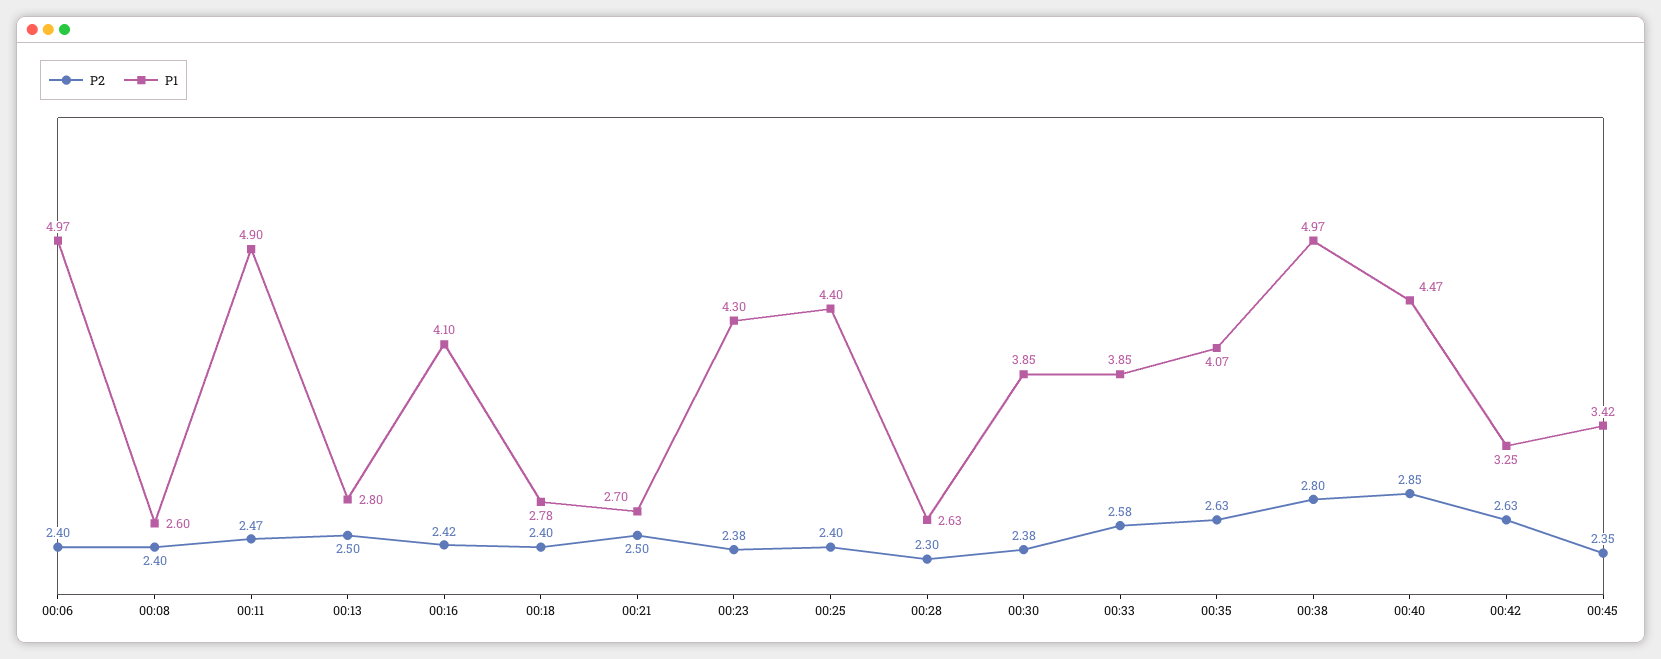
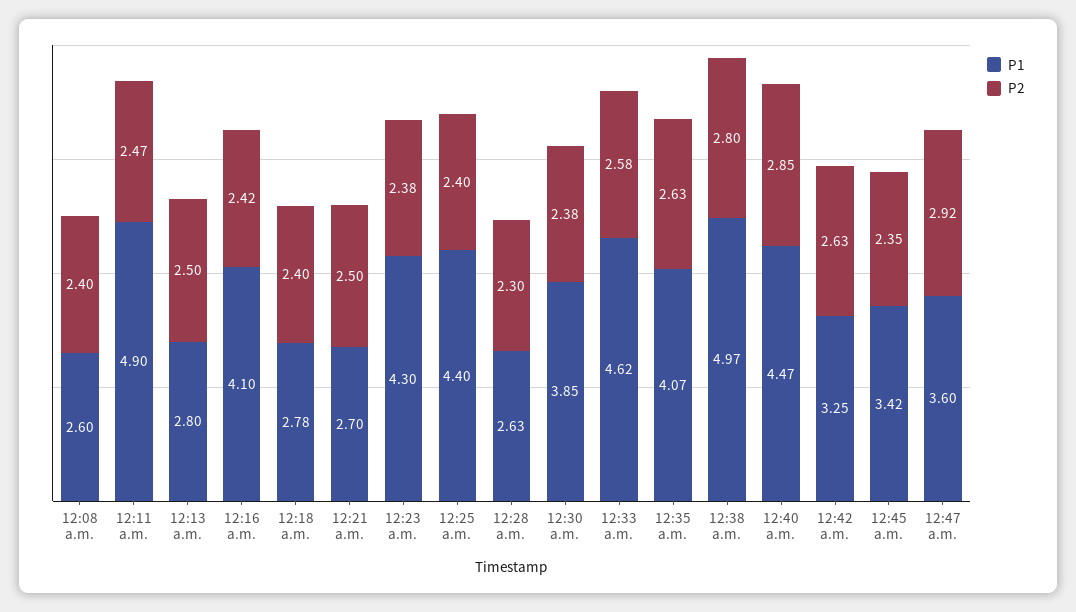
P2, 00:06: 2.4 -> none
P1, 00:06: 4.97 -> none
P1, 00:33: 3.85 -> 4.62
P1, 12:47 a.m.: none -> 3.6
P2, 12:47 a.m.: none -> 2.92

